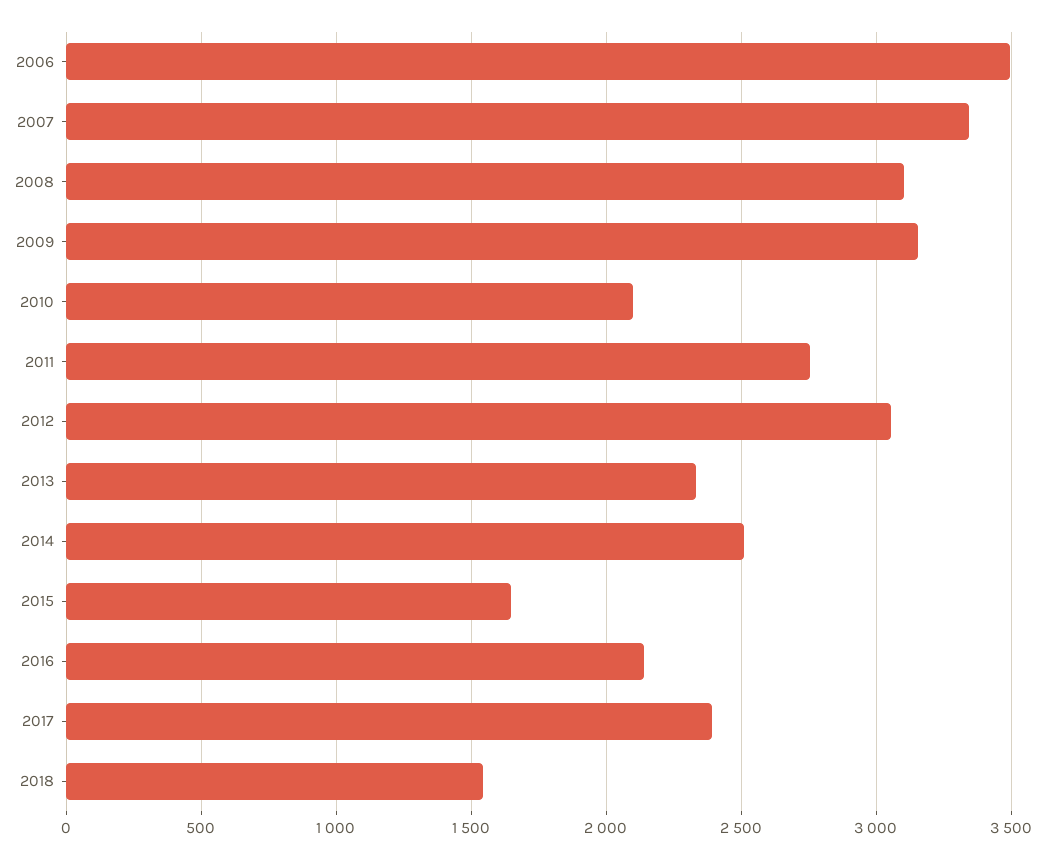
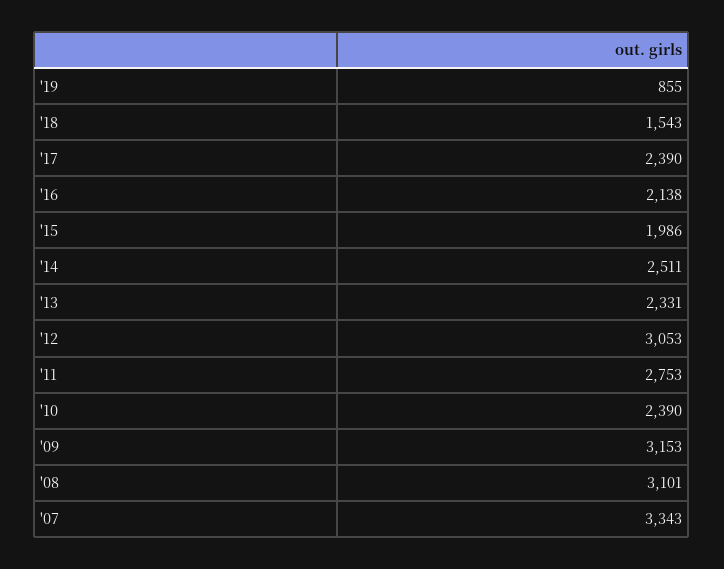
2006: 3500 -> none
2010: 2100 -> 2390
2015: 1650 -> 1986
'19: none -> 855

